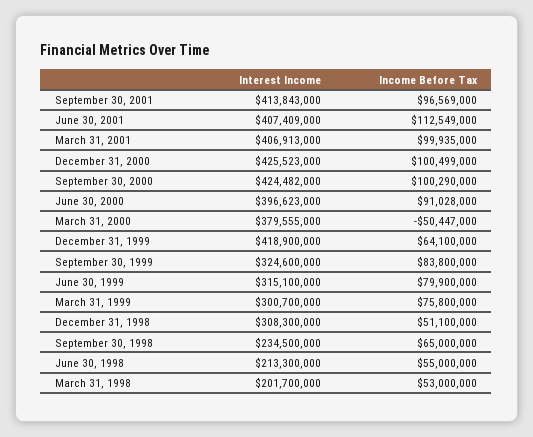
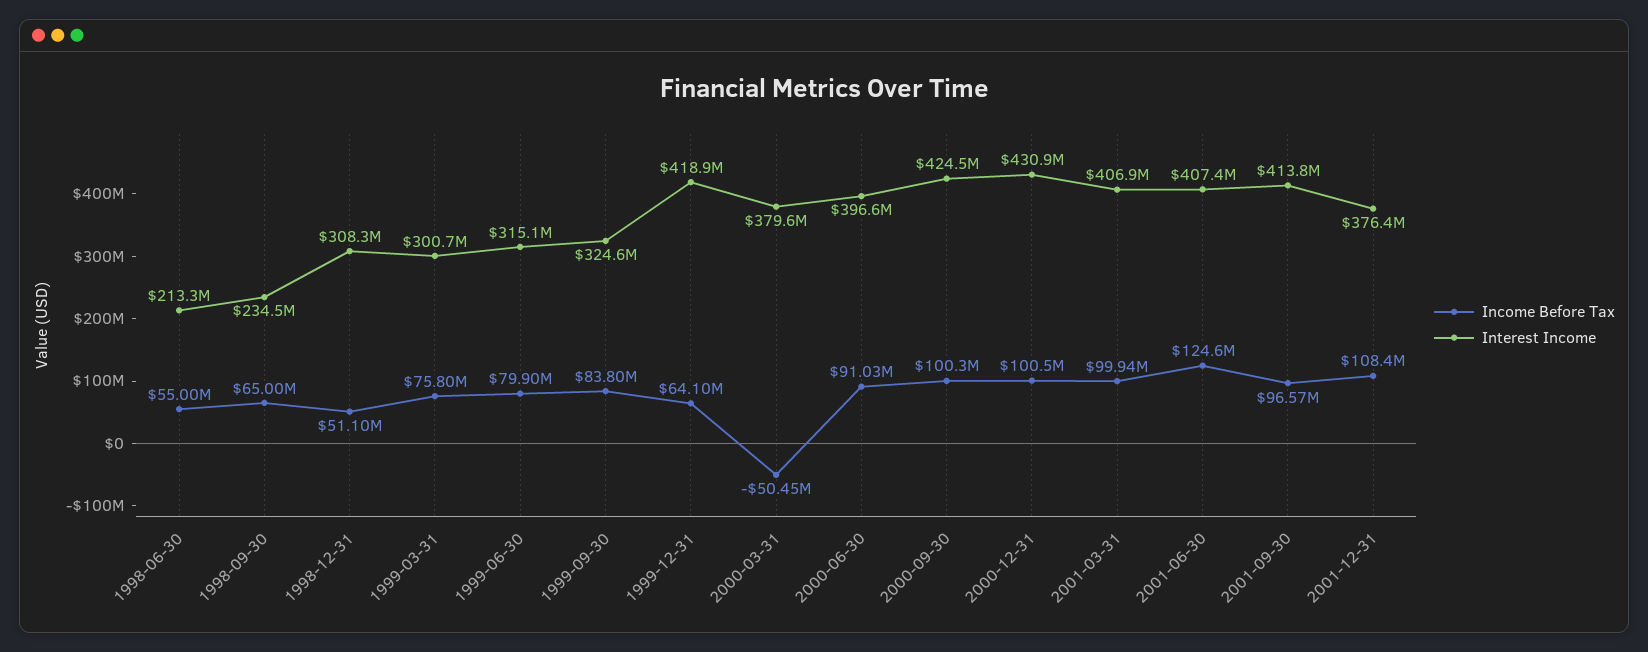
Income Before Tax, June 30, 2001: 112549000 -> 124600000
Interest Income, December 31, 2000: 425523000 -> 430900000
Interest Income, March 31, 1998: 201700000 -> none
Income Before Tax, March 31, 1998: 53000000 -> none
Income Before Tax, 2001-12-31: none -> 108400000
Interest Income, 2001-12-31: none -> 376400000

